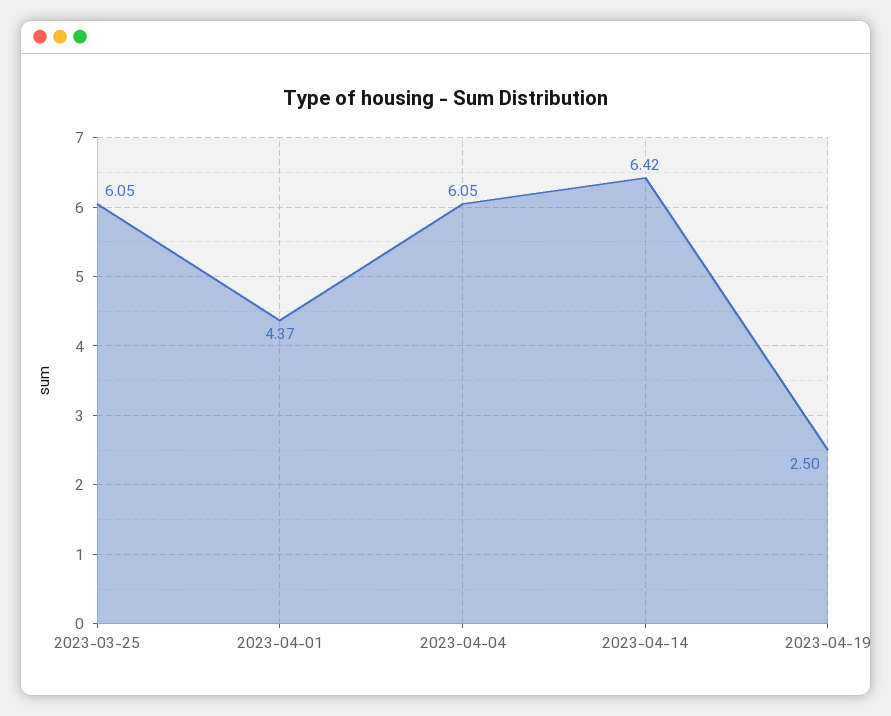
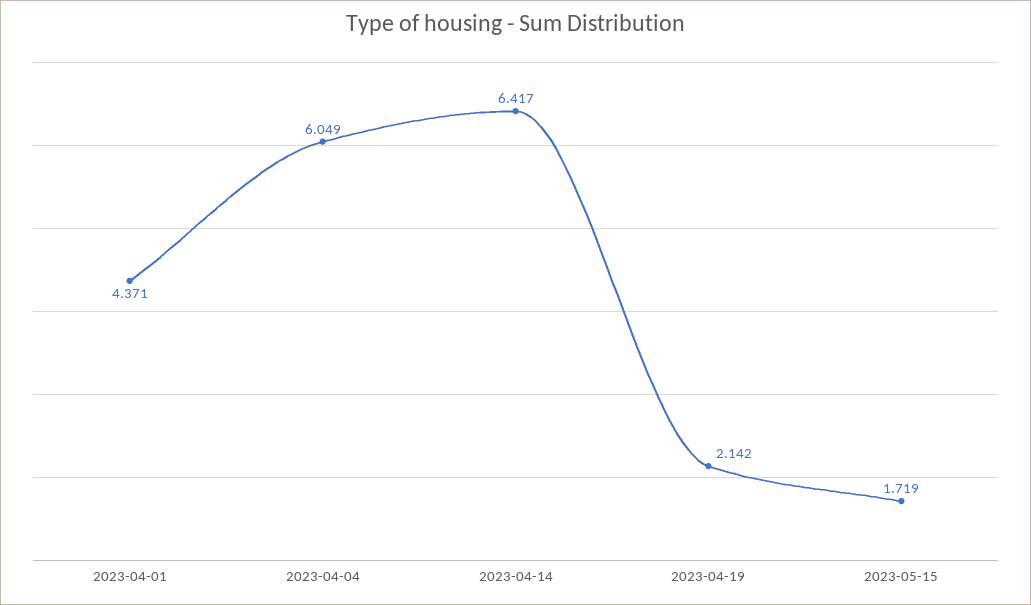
2023-03-25: 6.05 -> none
2023-04-19: 2.5 -> 2.142
2023-05-15: none -> 1.719

